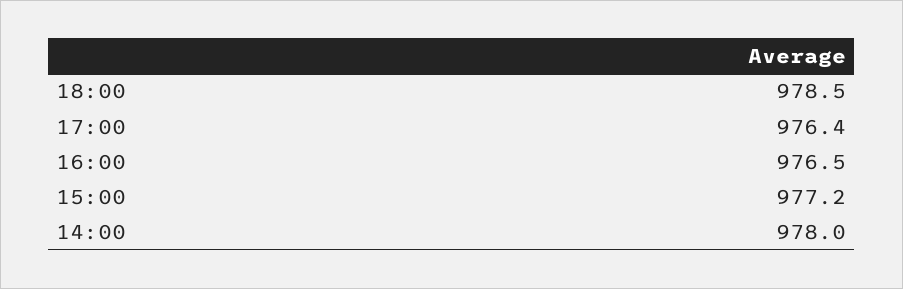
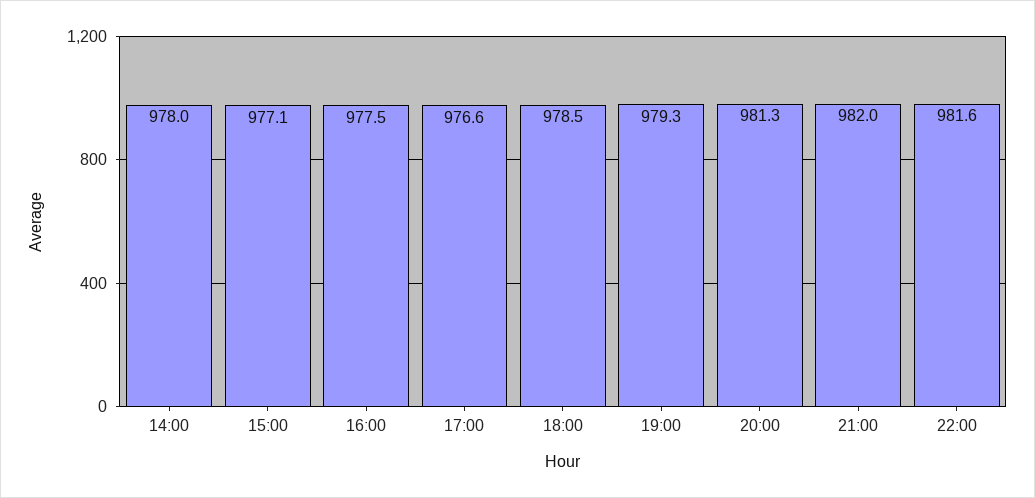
17:00: 976.4 -> 976.6
16:00: 976.5 -> 977.5
15:00: 977.2 -> 977.1
19:00: none -> 979.3
20:00: none -> 981.3
21:00: none -> 982
22:00: none -> 981.6

